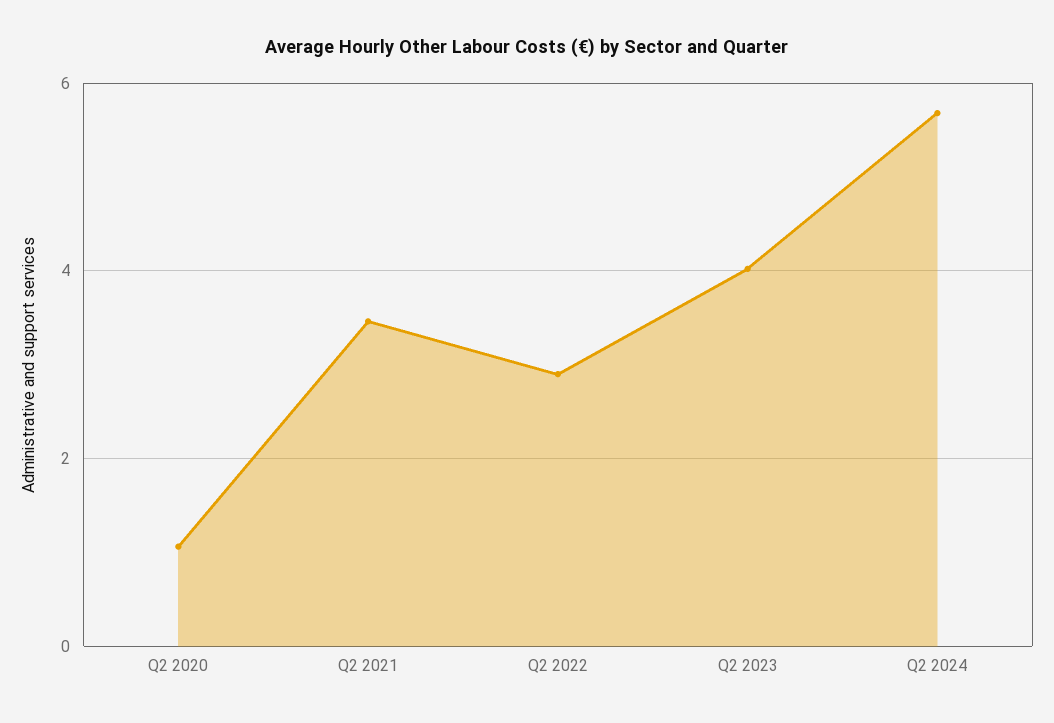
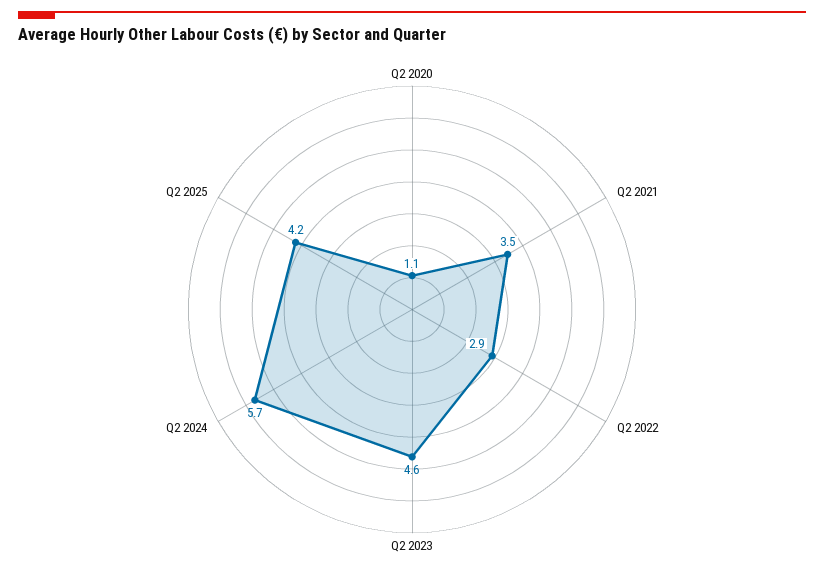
Q2 2023: 4 -> 4.6
Q2 2025: none -> 4.2

